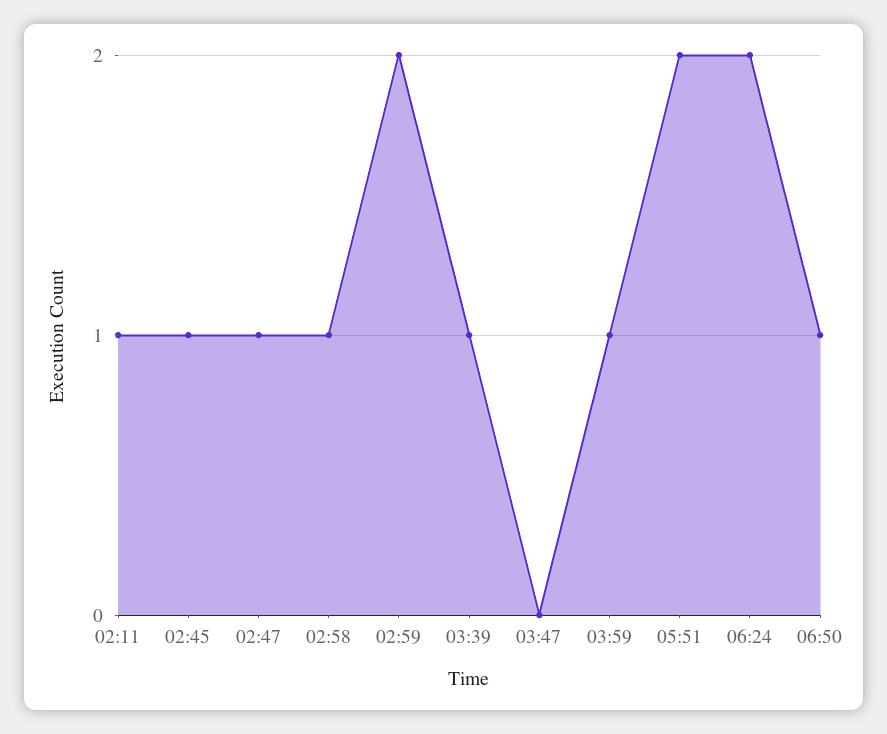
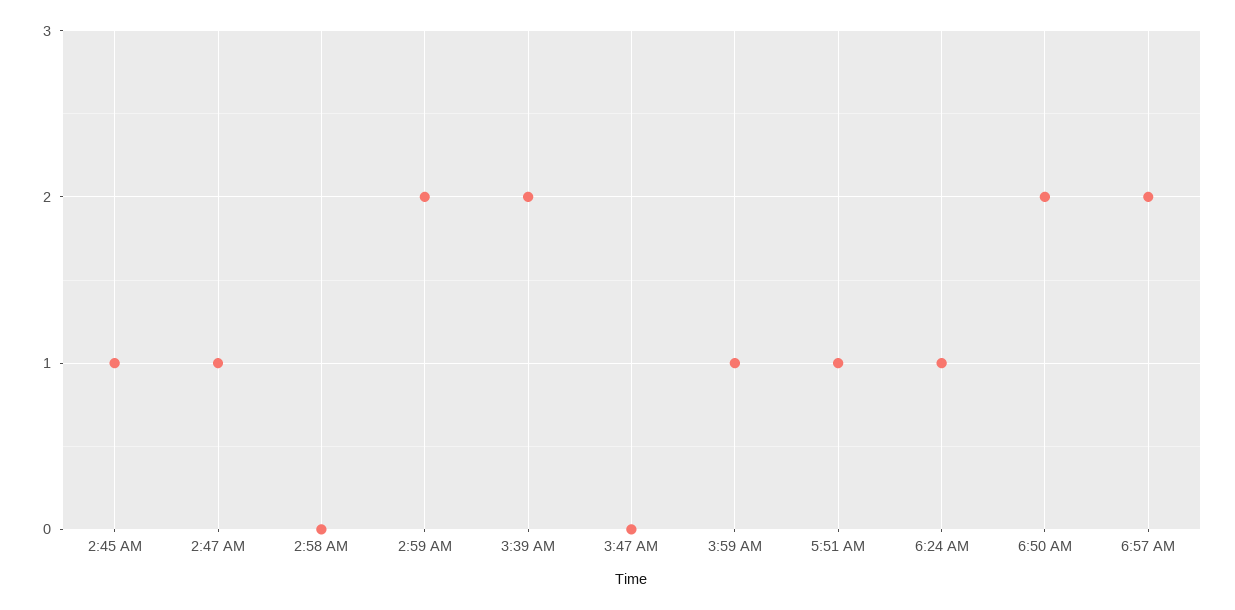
02:11: 1 -> none
02:58: 1 -> 0
03:39: 1 -> 2
05:51: 2 -> 1
06:24: 2 -> 1
06:50: 1 -> 2
6:57 AM: none -> 2

